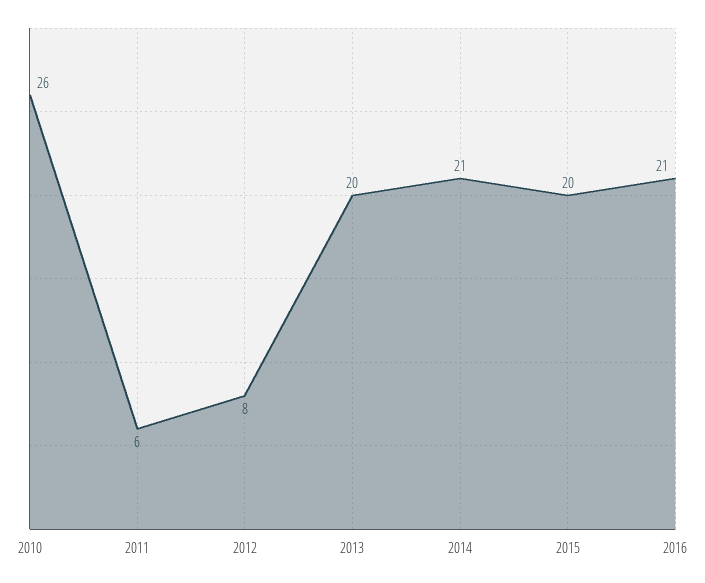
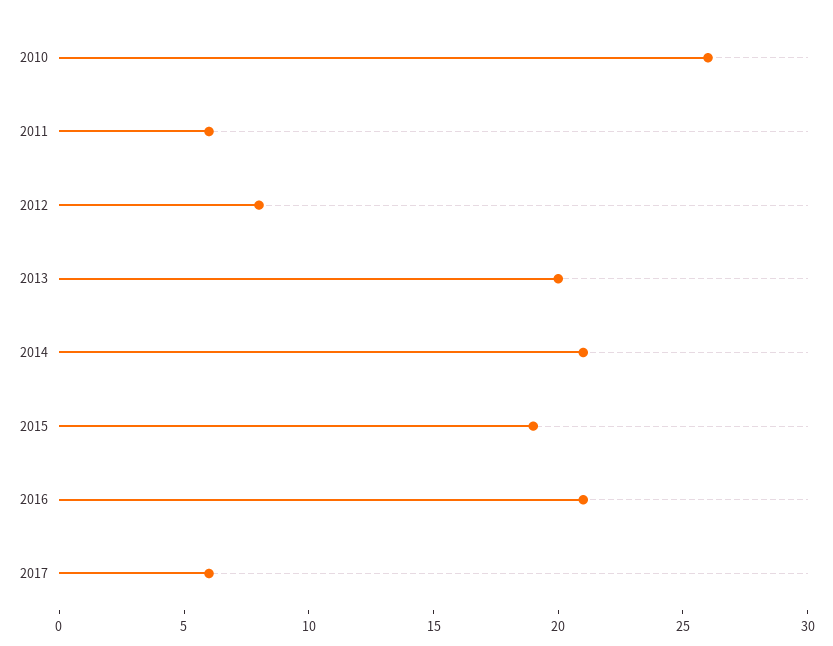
2015: 20 -> 19
2017: none -> 6

